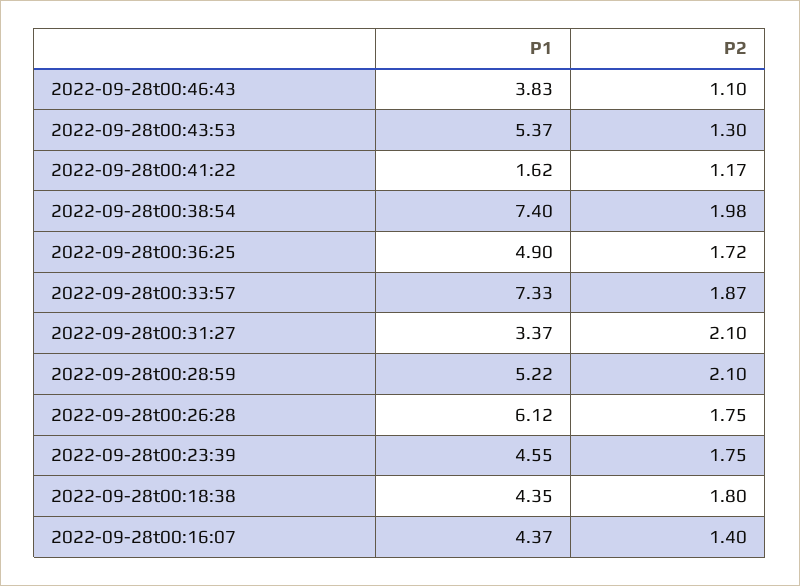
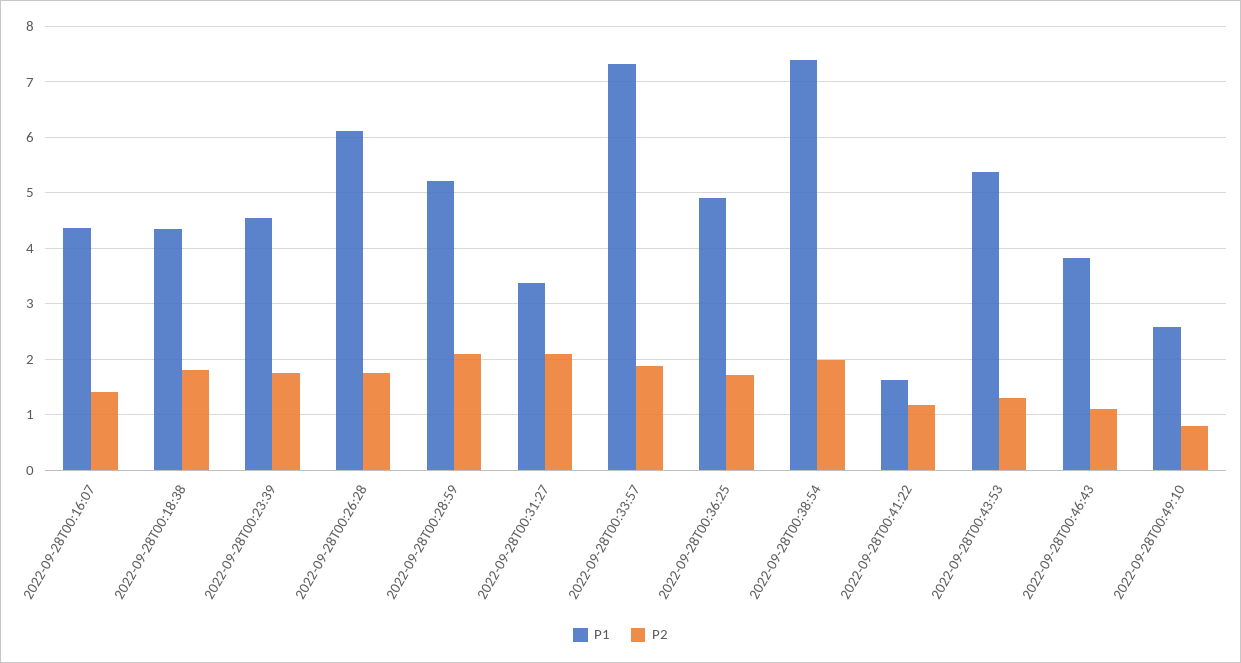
P1, 2022-09-28T00:49:10: none -> 2.6
P2, 2022-09-28T00:49:10: none -> 0.8

